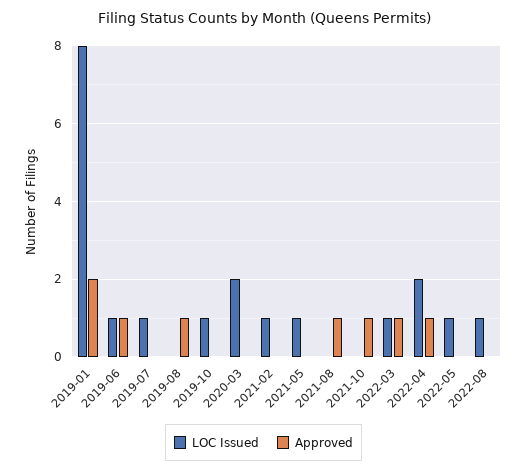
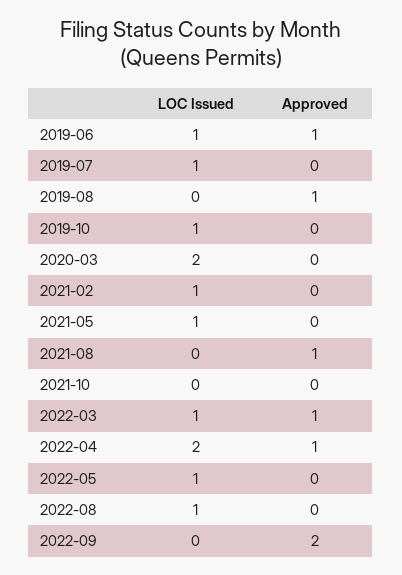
LOC Issued, 2019-01: 8 -> none
Approved, 2019-01: 2 -> none
Approved, 2021-10: 1 -> 0
LOC Issued, 2022-09: none -> 0
Approved, 2022-09: none -> 2

